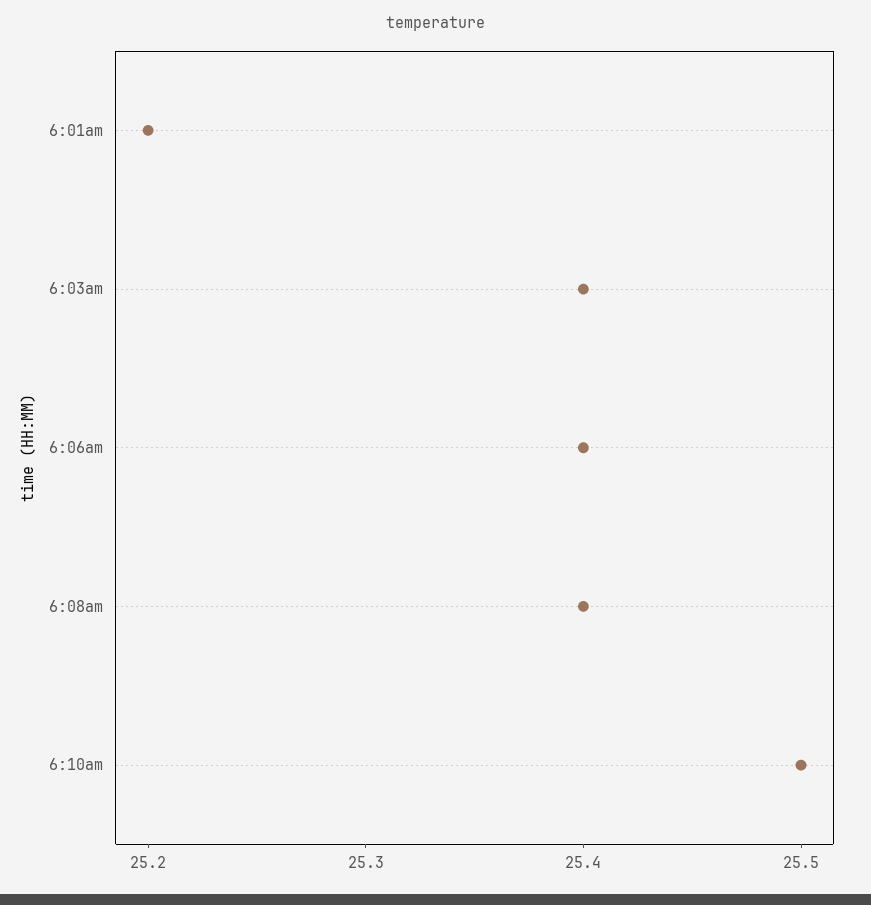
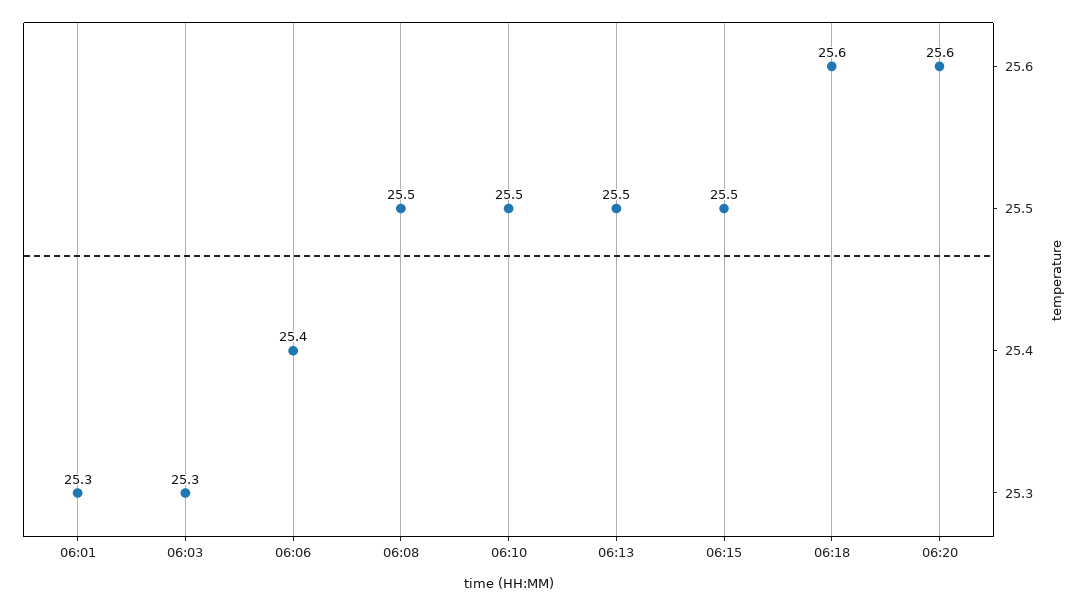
6:01am: 25.2 -> 25.3
6:03am: 25.4 -> 25.3
6:08am: 25.4 -> 25.5
06:13: none -> 25.5
06:15: none -> 25.5
06:18: none -> 25.6
06:20: none -> 25.6

